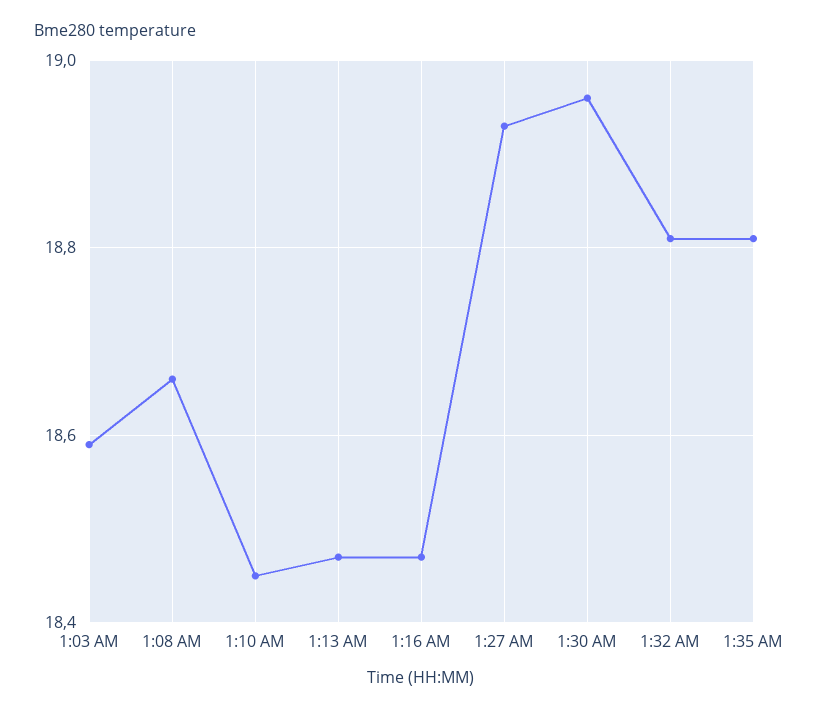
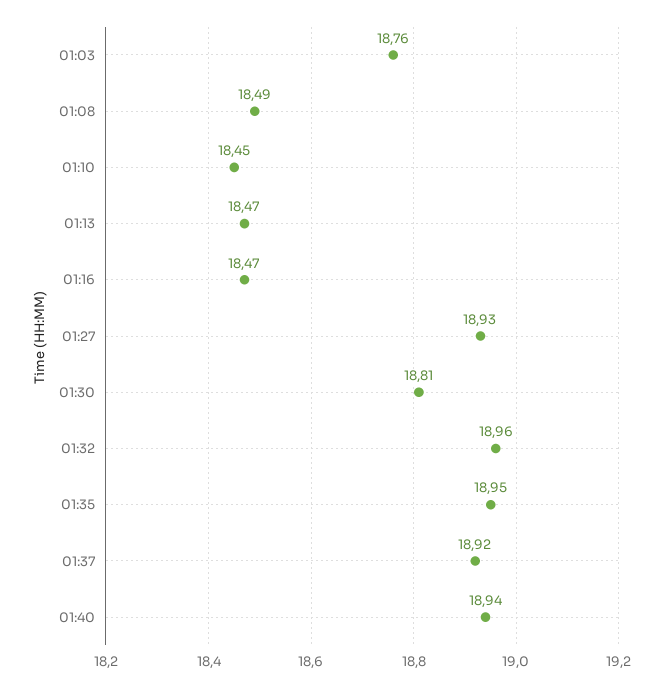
1:03 AM: 18.6 -> 18.76
1:08 AM: 18.65 -> 18.49
1:30 AM: 18.95 -> 18.81
1:32 AM: 18.8 -> 18.96
1:35 AM: 18.8 -> 18.95
01:37: none -> 18.92
01:40: none -> 18.94

